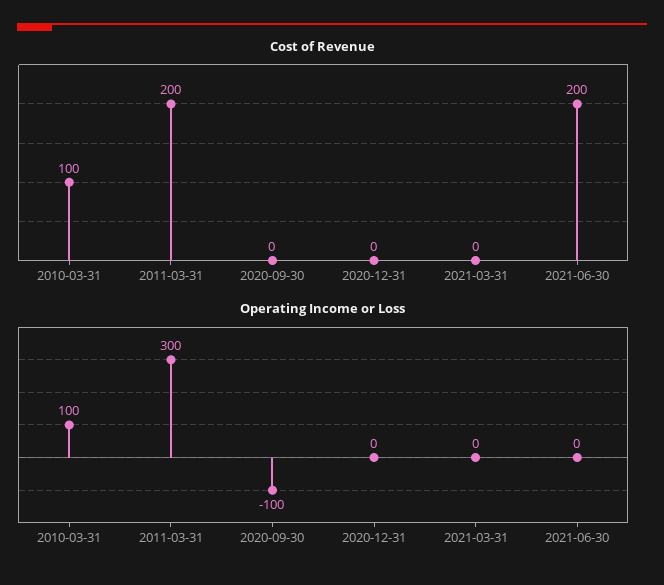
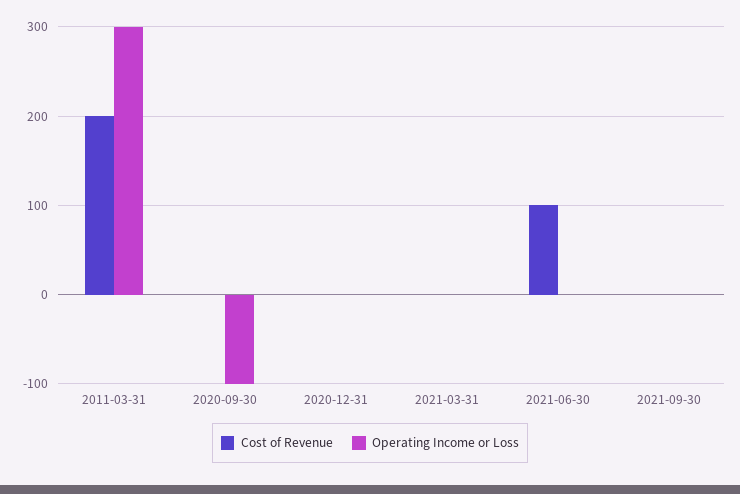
Cost of Revenue, 2010-03-31: 100 -> none
Cost of Revenue, 2021-06-30: 200 -> 100
Operating Income or Loss, 2010-03-31: 100 -> none
Cost of Revenue, 2021-09-30: none -> 0
Operating Income or Loss, 2021-09-30: none -> 0

